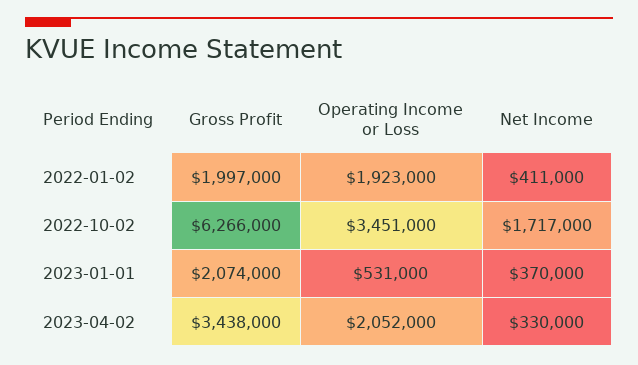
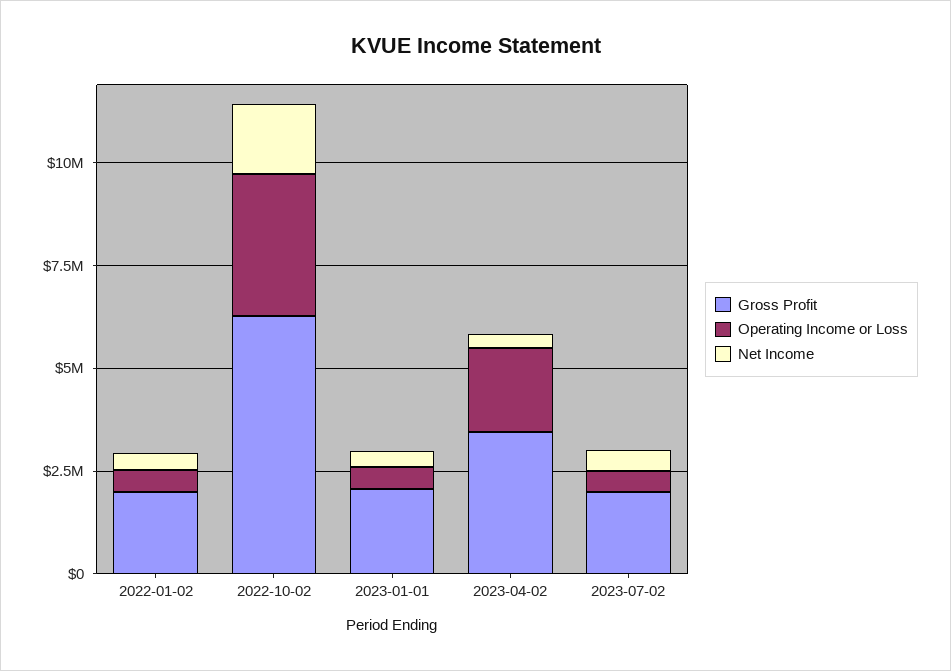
Operating Income or Loss, 2022-01-02: 1923000 -> 500000
Gross Profit, 2023-07-02: none -> 2000000
Operating Income or Loss, 2023-07-02: none -> 500000
Net Income, 2023-07-02: none -> 500000

